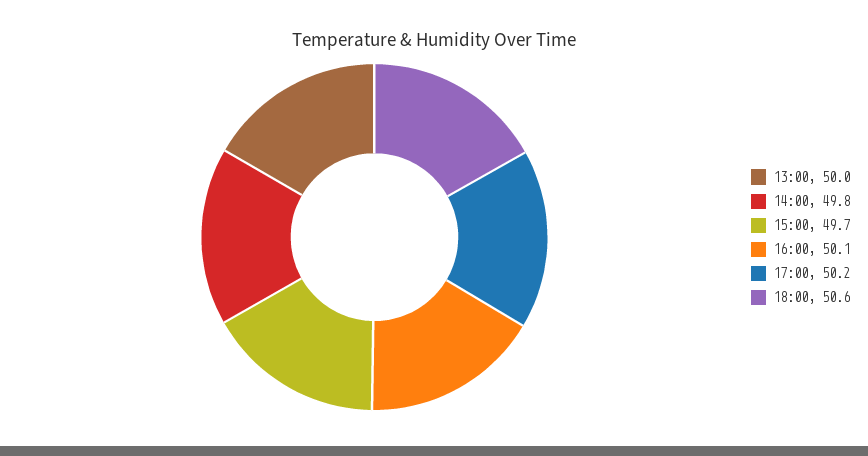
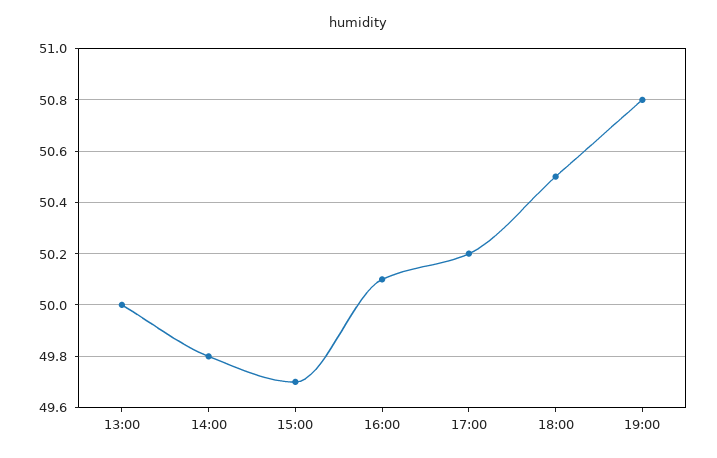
18:00: 50.6 -> 50.5
19:00: none -> 50.8

